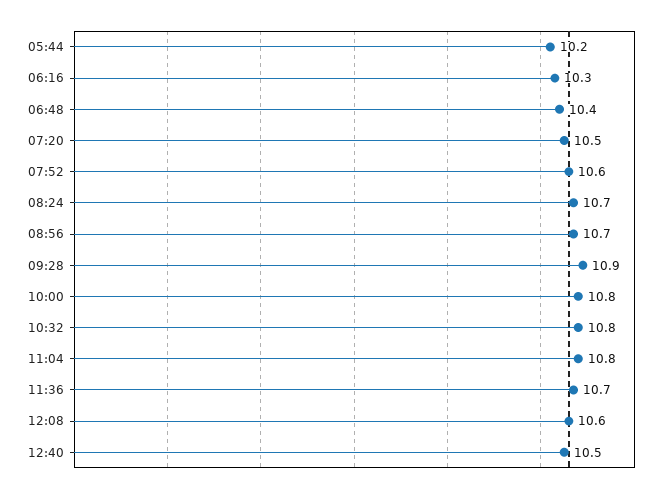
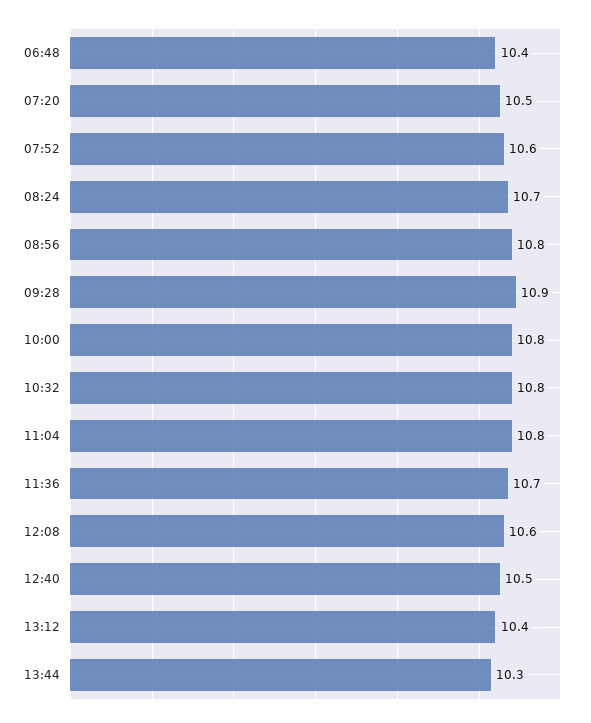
05:44: 10.2 -> none
06:16: 10.3 -> none
08:56: 10.7 -> 10.8
13:12: none -> 10.4
13:44: none -> 10.3

